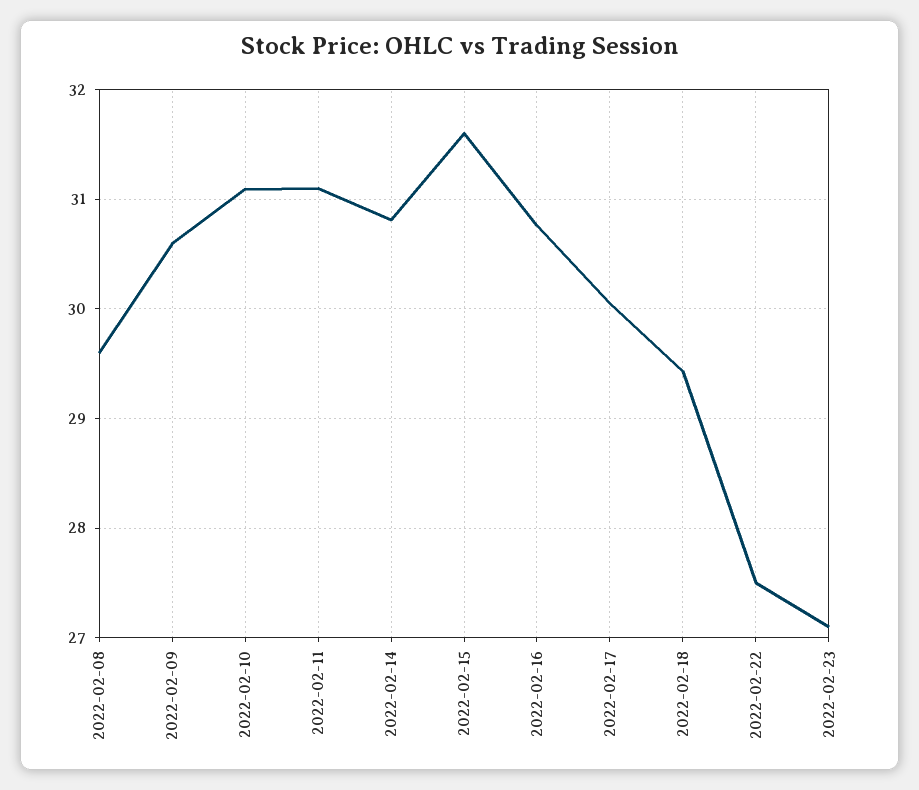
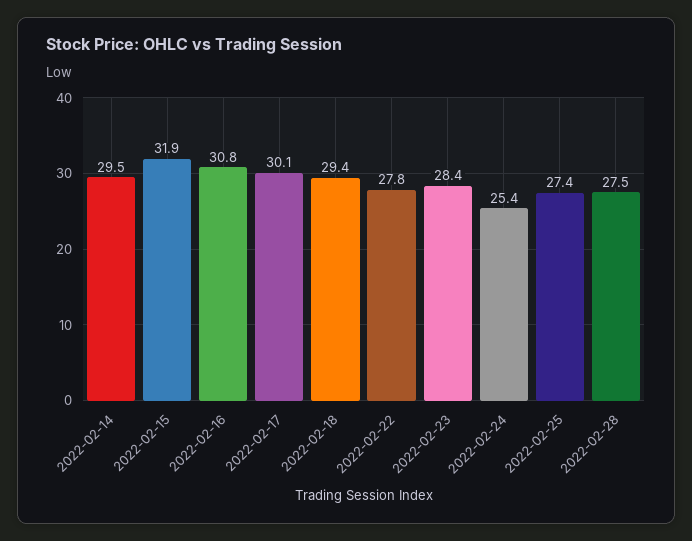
2022-02-08: 29.6 -> none
2022-02-09: 30.6 -> none
2022-02-10: 31.1 -> none
2022-02-11: 31.1 -> none
2022-02-14: 30.8 -> 29.5
2022-02-15: 31.6 -> 31.9
2022-02-22: 27.5 -> 27.8
2022-02-23: 27.1 -> 28.4
2022-02-24: none -> 25.4
2022-02-25: none -> 27.4
2022-02-28: none -> 27.5

